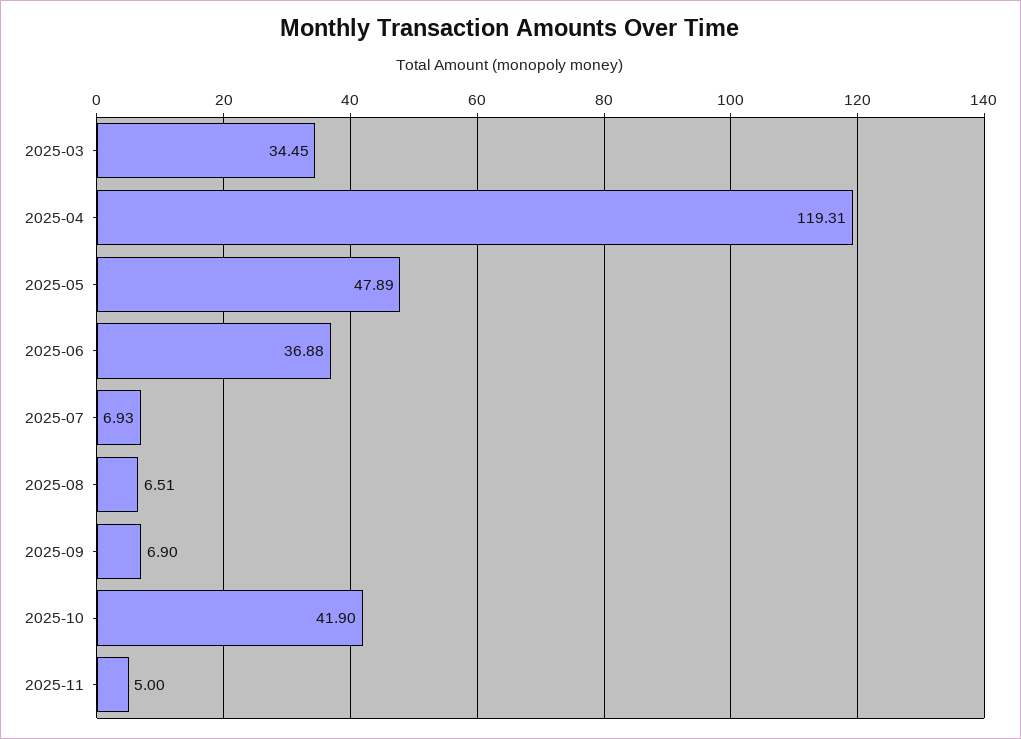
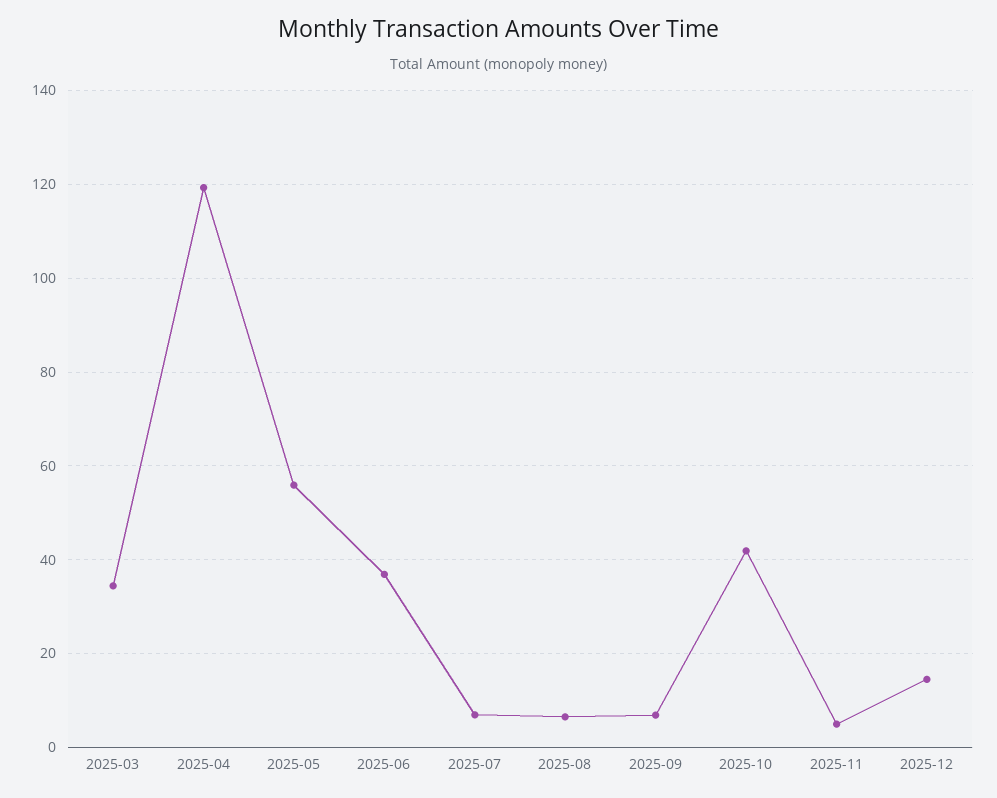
2025-05: 47.89 -> 56
2025-12: none -> 14

